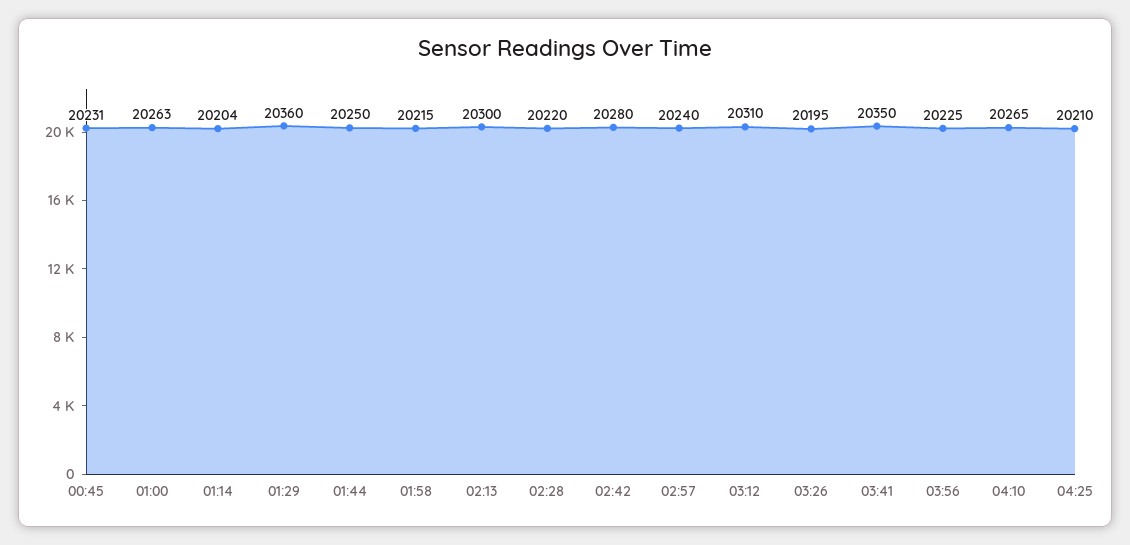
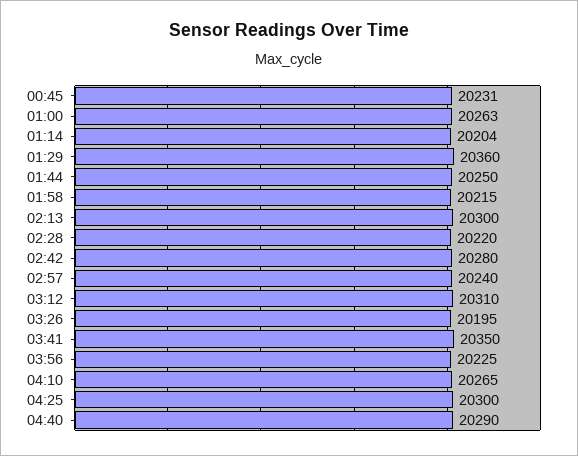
04:25: 20210 -> 20300
04:40: none -> 20290

